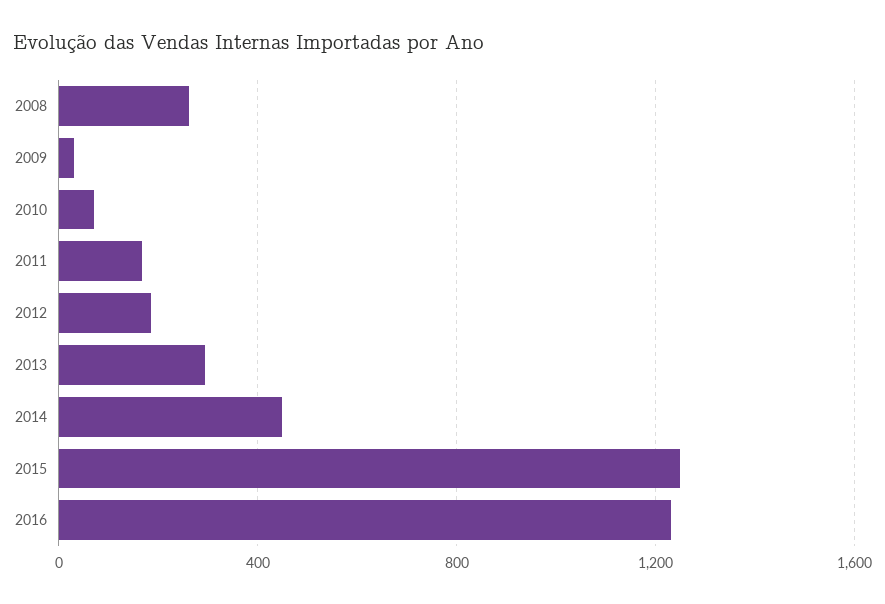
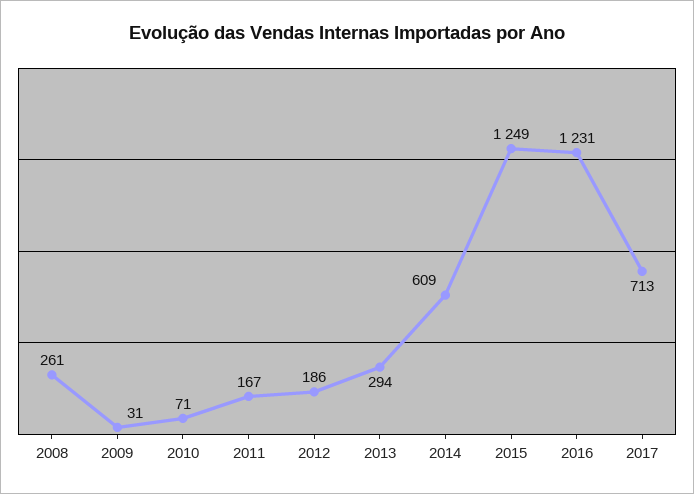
2014: 450 -> 609
2017: none -> 713

